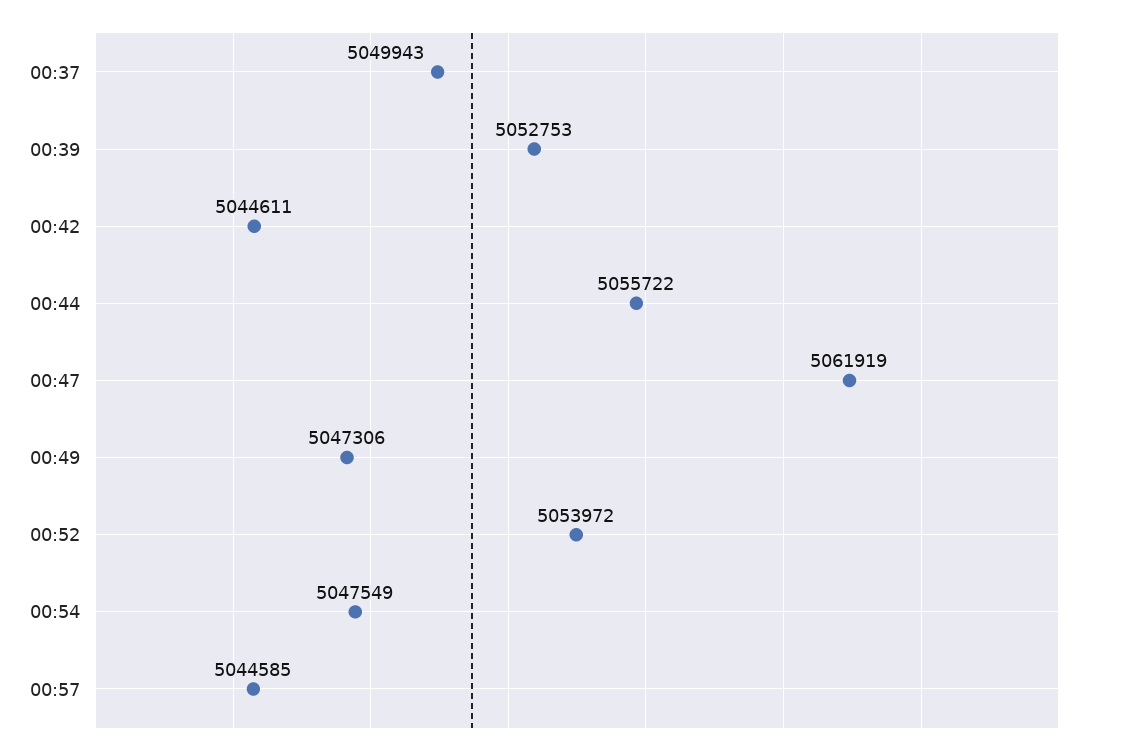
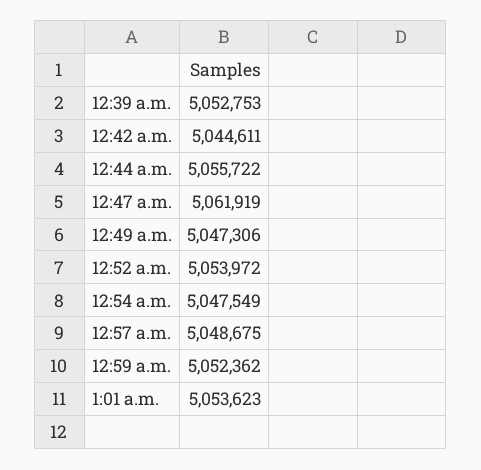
00:37: 5049943 -> none
00:57: 5044585 -> 5048675
12:59 a.m.: none -> 5052362
1:01 a.m.: none -> 5053623

